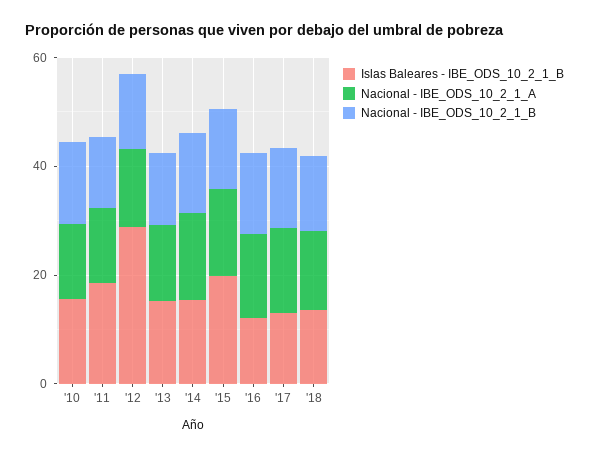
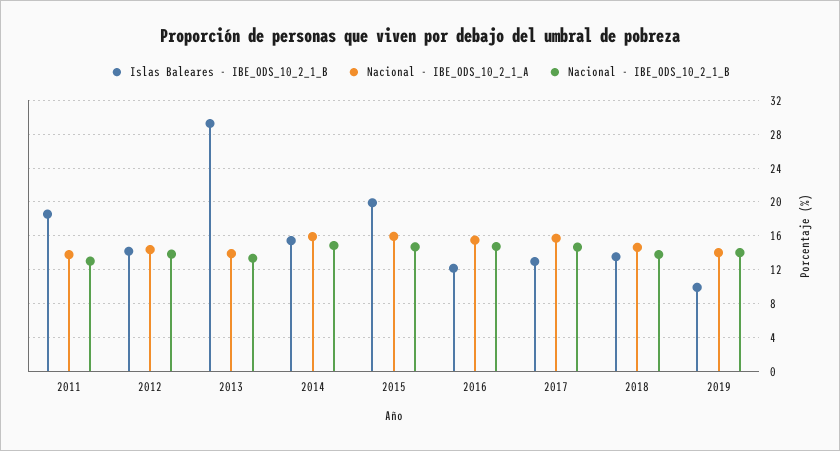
Islas Baleares - IBE_ODS_10_2_1_B, '10: 15 -> none
Nacional - IBE_ODS_10_2_1_A, '10: 15 -> none
Nacional - IBE_ODS_10_2_1_B, '10: 15 -> none
Islas Baleares - IBE_ODS_10_2_1_B, '12: 30 -> 14
Islas Baleares - IBE_ODS_10_2_1_B, '13: 15 -> 29
Islas Baleares - IBE_ODS_10_2_1_B, 2019: none -> 10
Nacional - IBE_ODS_10_2_1_A, 2019: none -> 14
Nacional - IBE_ODS_10_2_1_B, 2019: none -> 14

